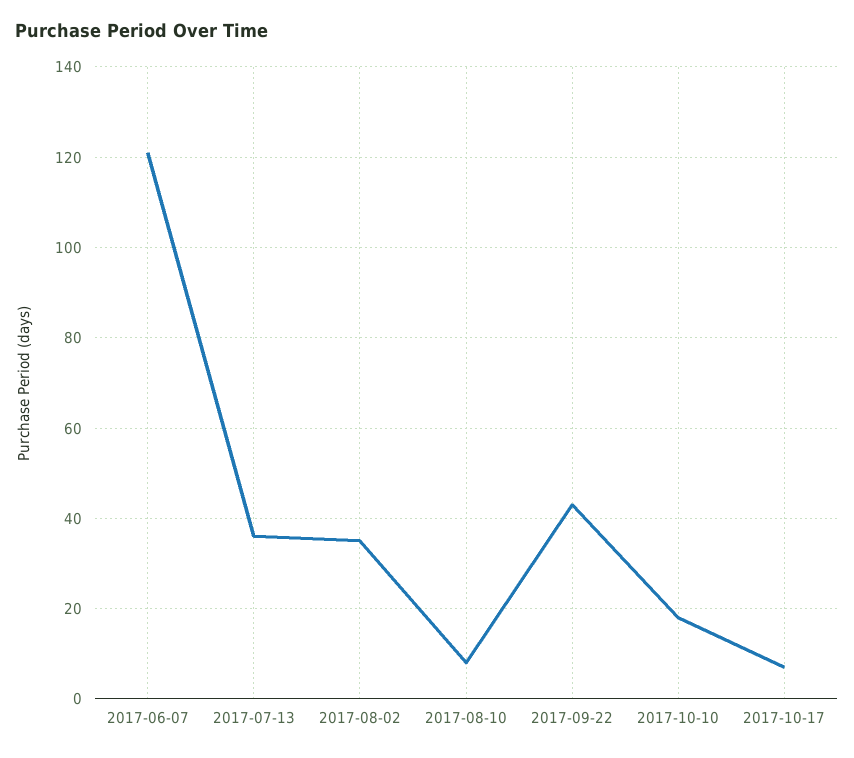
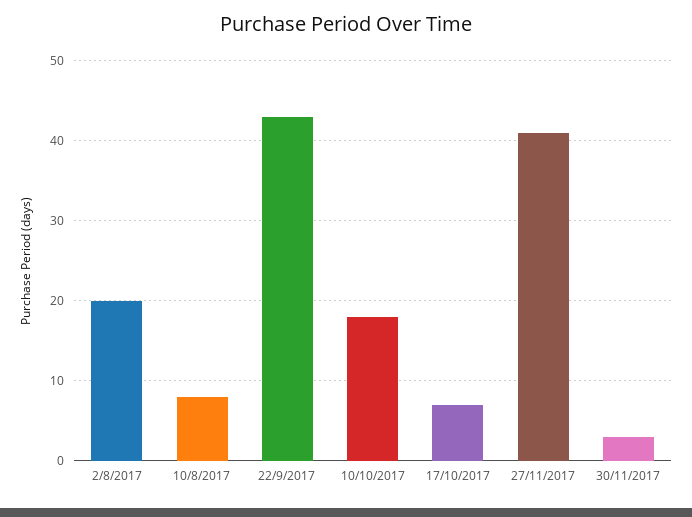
2017-06-07: 120 -> none
2017-07-13: 35 -> none
2017-08-02: 35 -> 20
27/11/2017: none -> 41
30/11/2017: none -> 3

